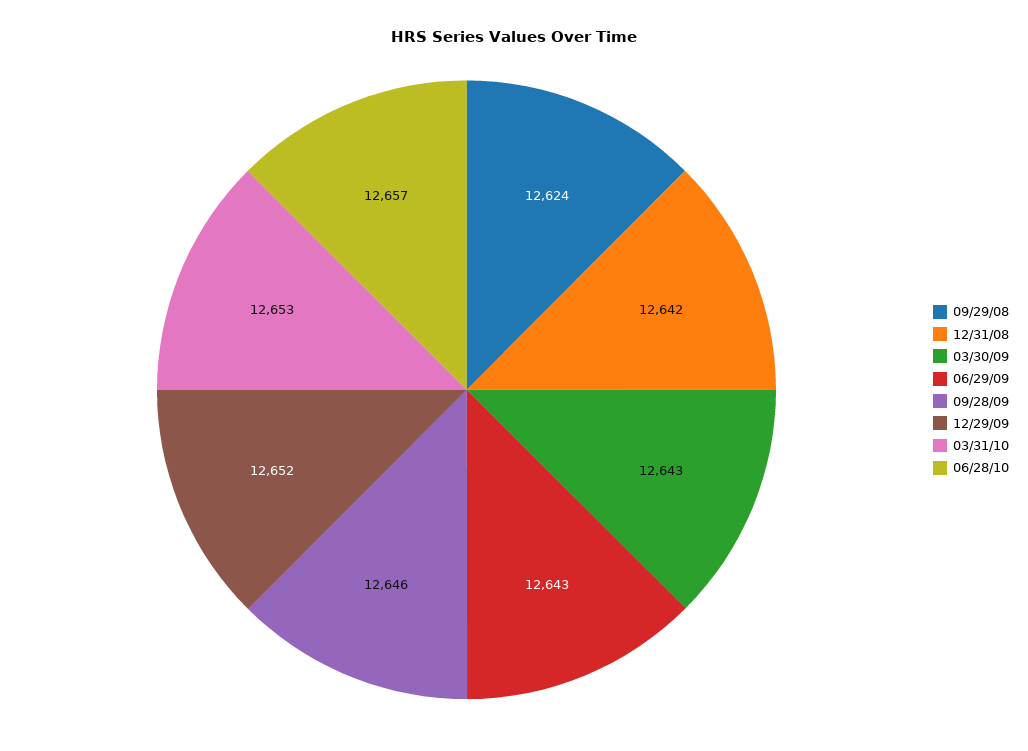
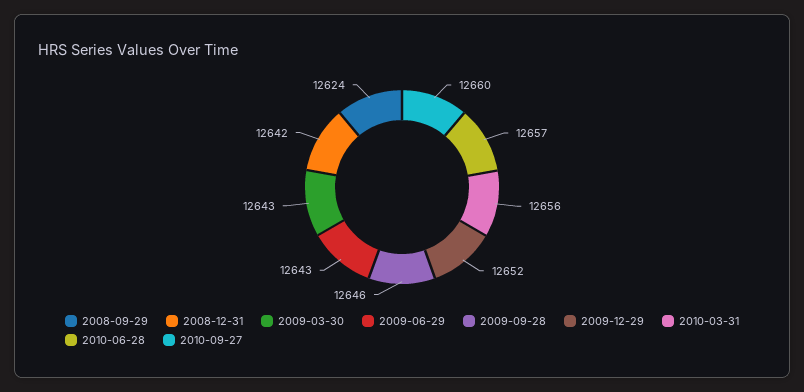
03/31/10: 12653 -> 12656
2010-09-27: none -> 12660

